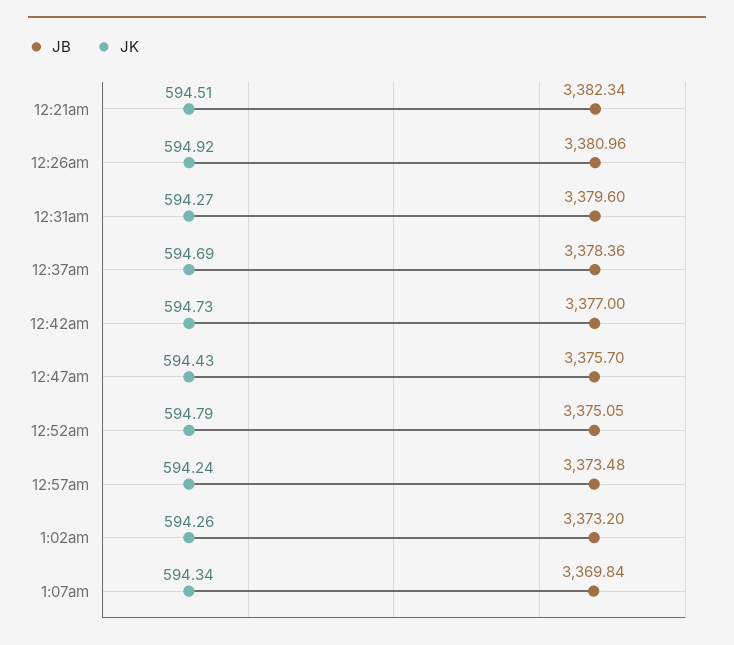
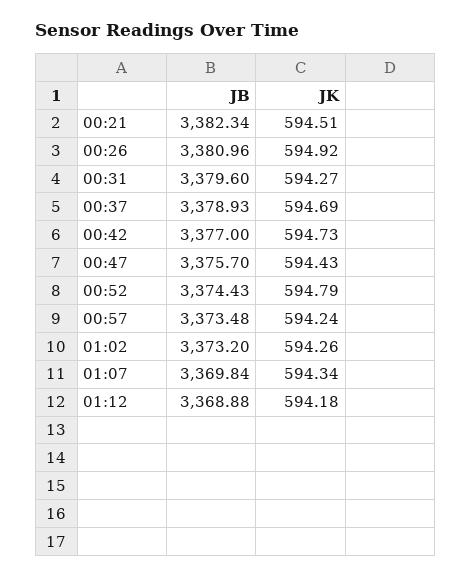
JB, 12:37am: 3378.36 -> 3378.93
JB, 12:52am: 3375.05 -> 3374.43
JB, 01:12: none -> 3368.88
JK, 01:12: none -> 594.18

